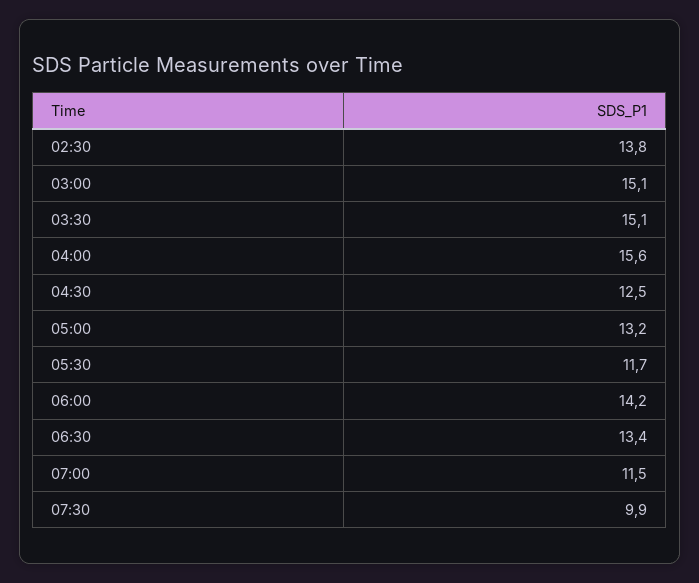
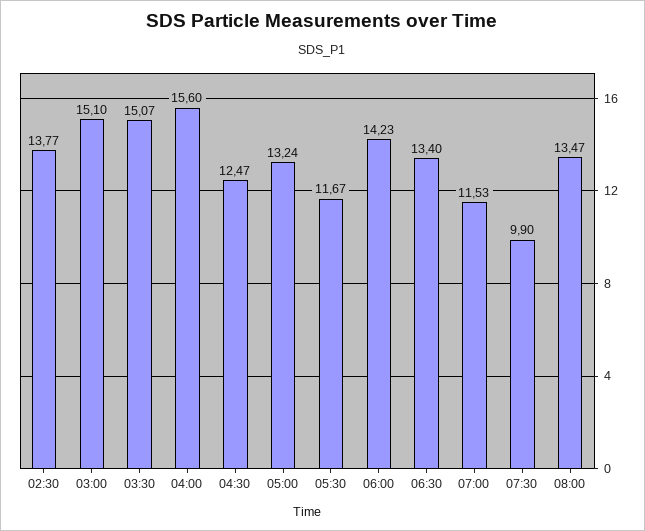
08:00: none -> 13.47

